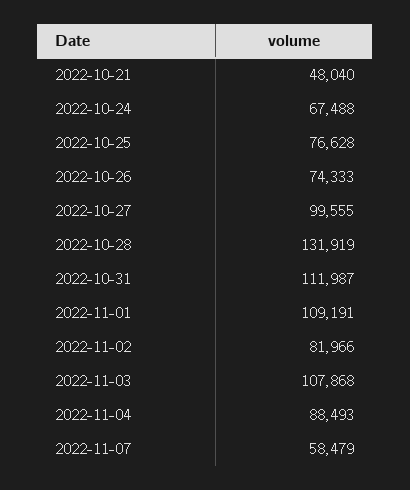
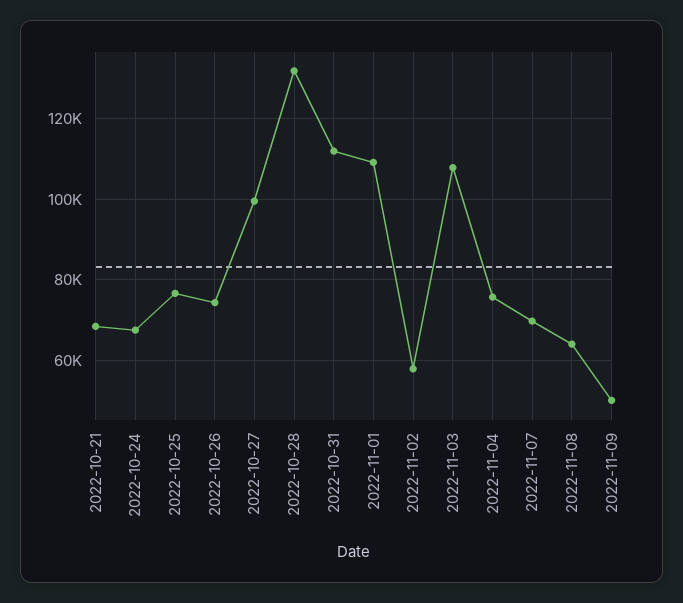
2022-10-21: 48040 -> 68000
2022-11-02: 81966 -> 58000
2022-11-04: 88493 -> 76000
2022-11-07: 58479 -> 70000
2022-11-08: none -> 64000
2022-11-09: none -> 50000

